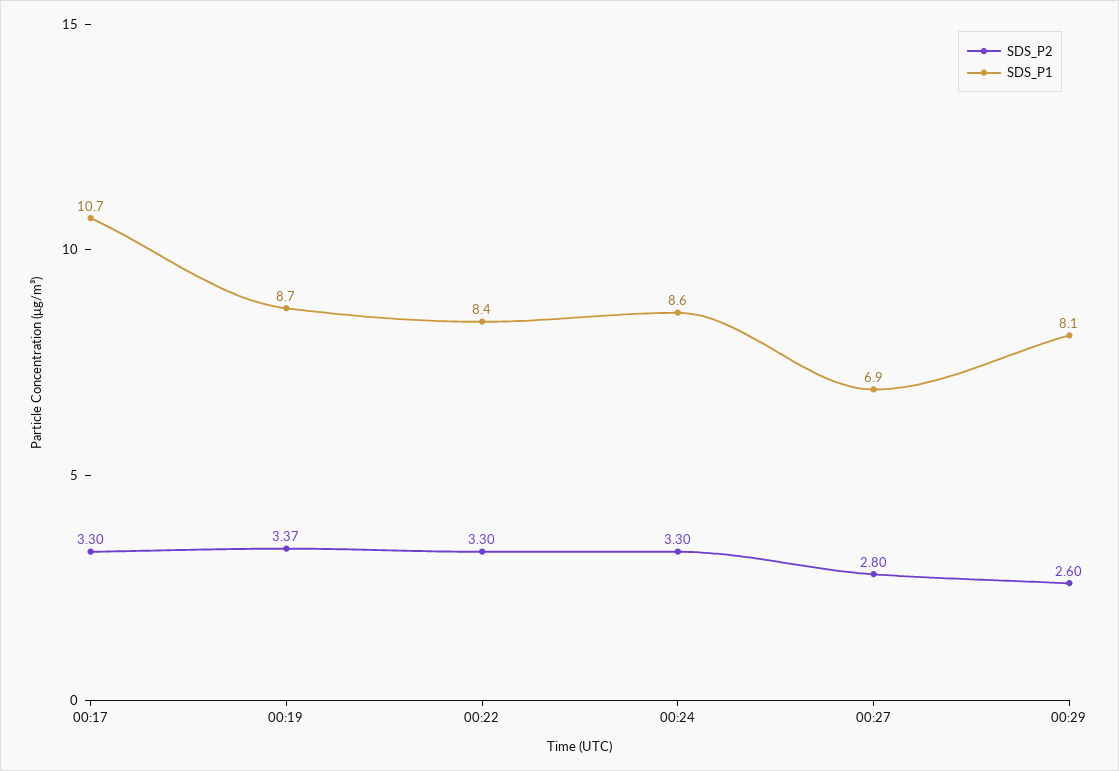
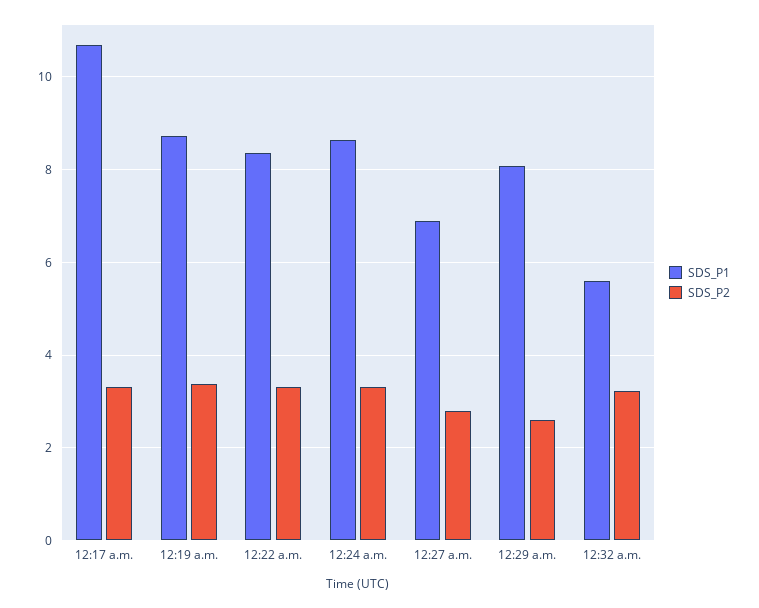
SDS_P1, 12:32 a.m.: none -> 5.6
SDS_P2, 12:32 a.m.: none -> 3.2

